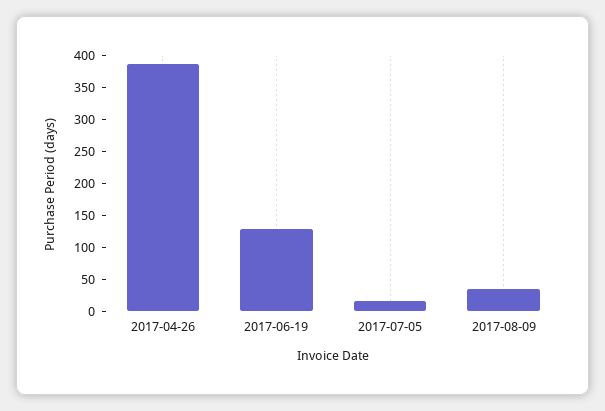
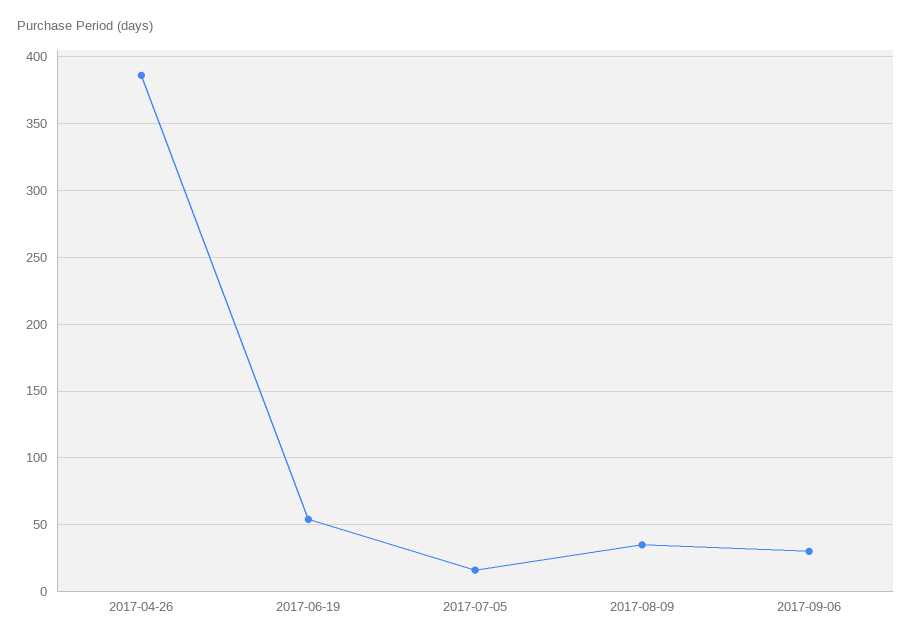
2017-06-19: 125 -> 55
2017-09-06: none -> 30

